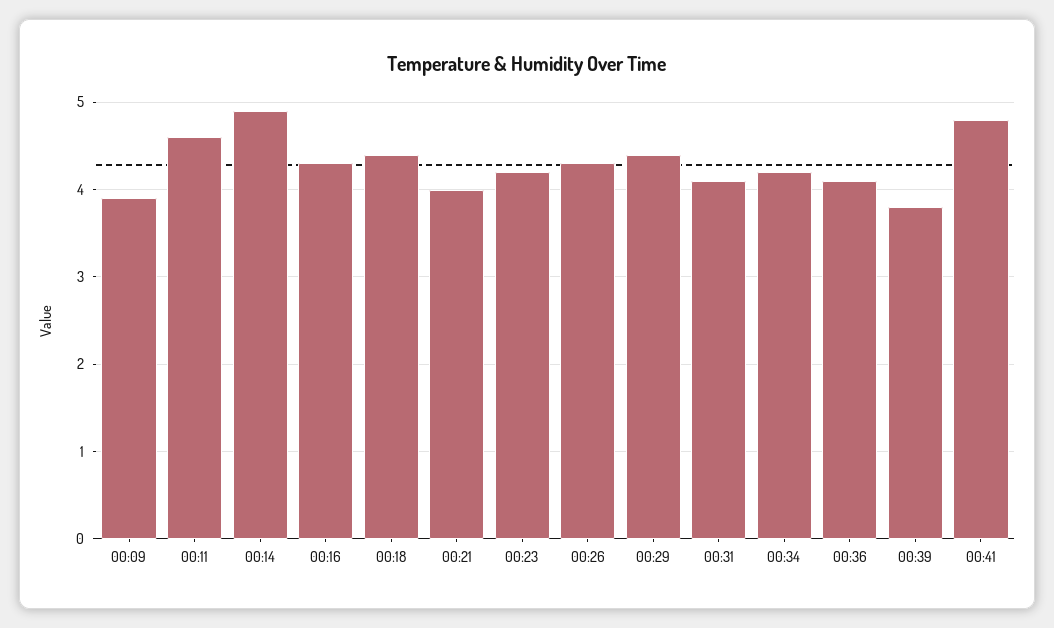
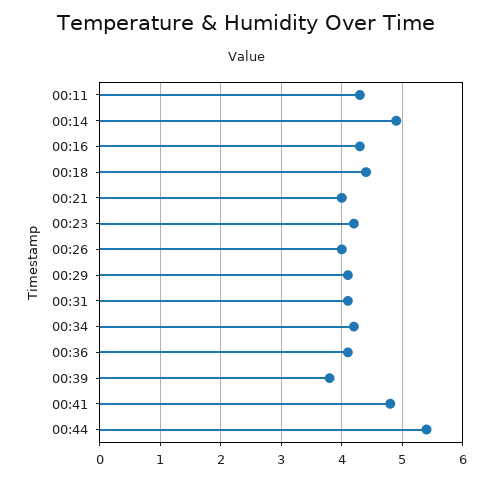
00:09: 3.9 -> none
00:11: 4.6 -> 4.3
00:26: 4.3 -> 4
00:29: 4.4 -> 4.1
00:44: none -> 5.4

